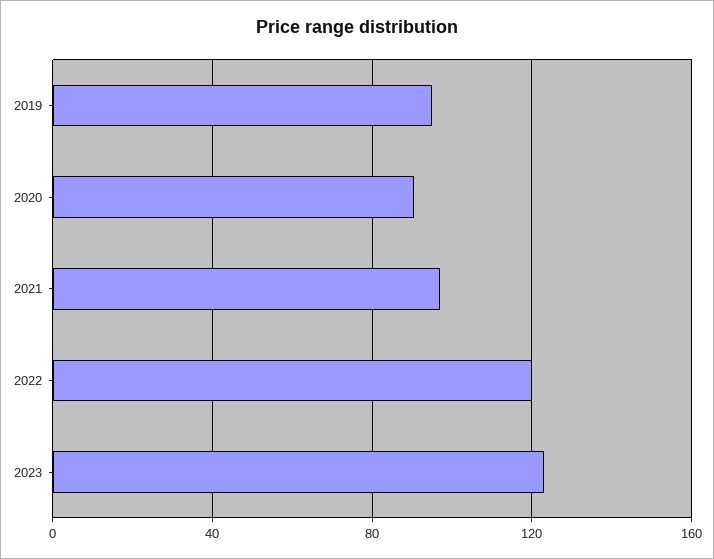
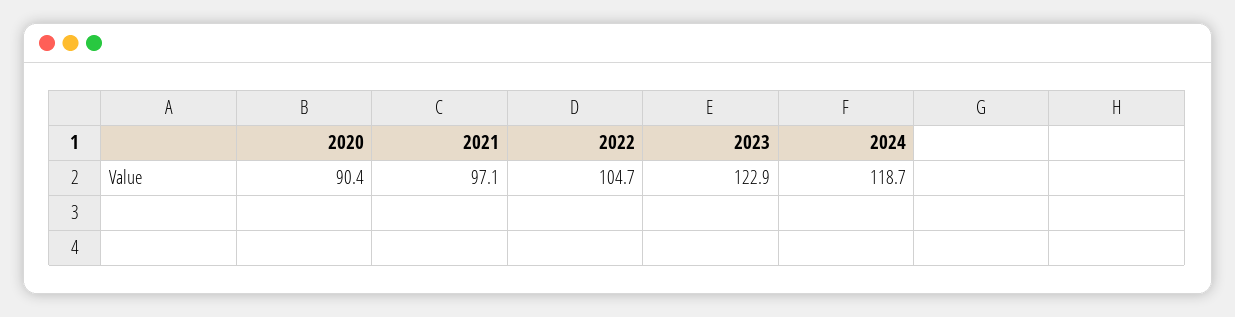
2019: 95 -> none
2022: 120 -> 104.7
2024: none -> 118.7

